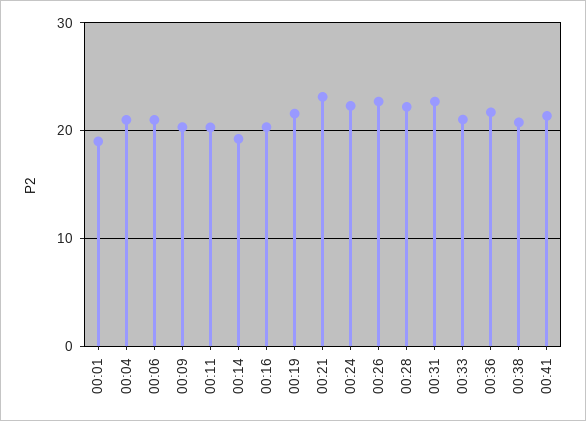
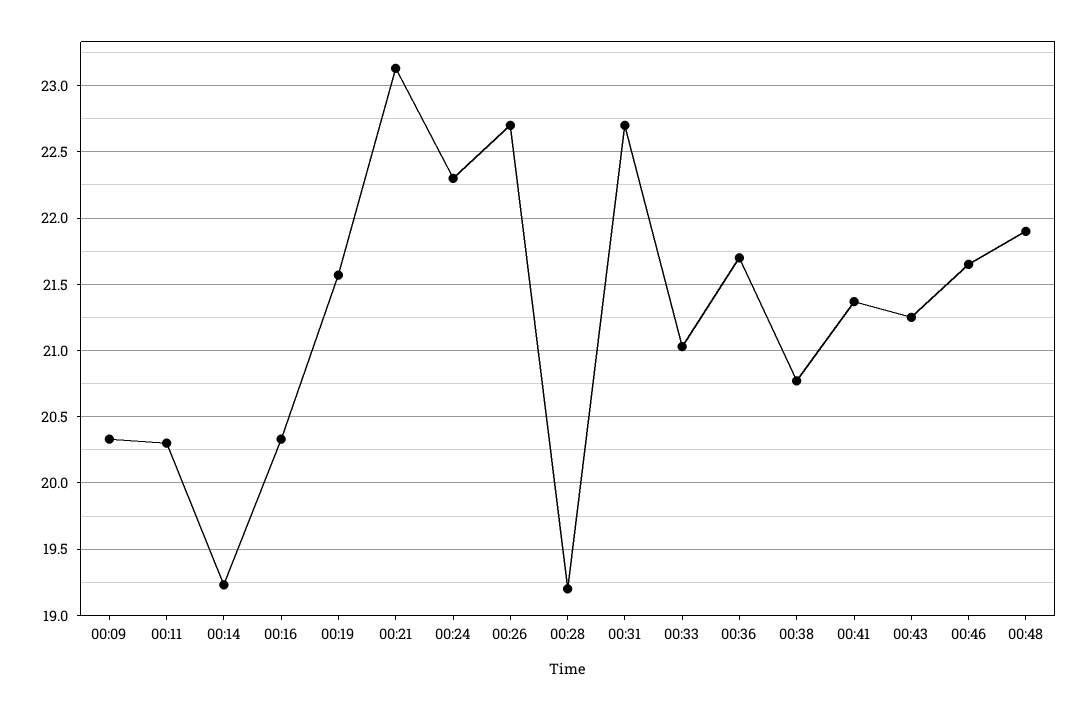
00:01: 19 -> none
00:04: 21 -> none
00:06: 21 -> none
00:28: 22 -> 19.2
00:43: none -> 21.25
00:46: none -> 21.65
00:48: none -> 21.9

